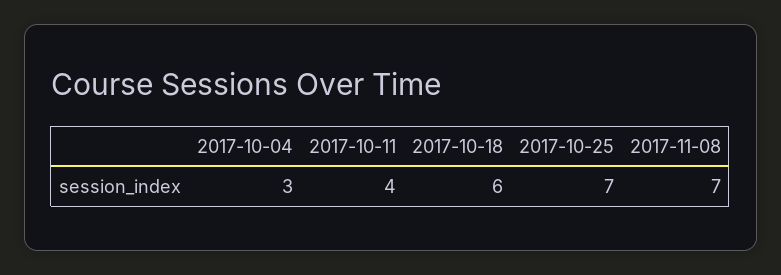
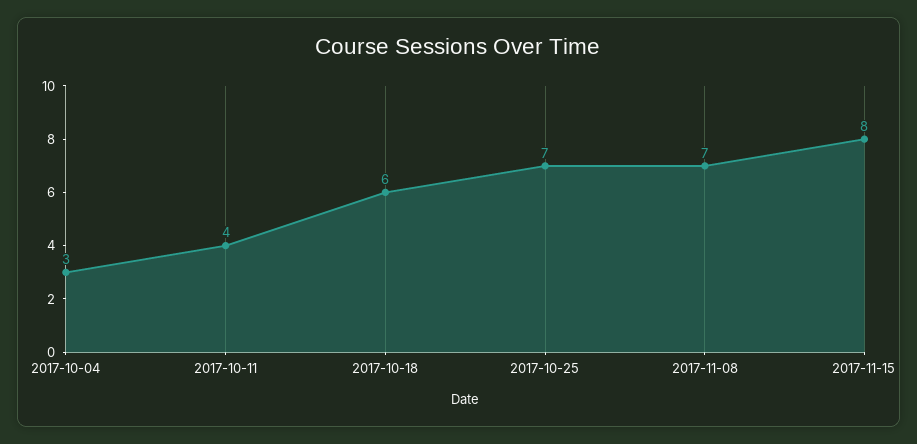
2017-11-15: none -> 8

